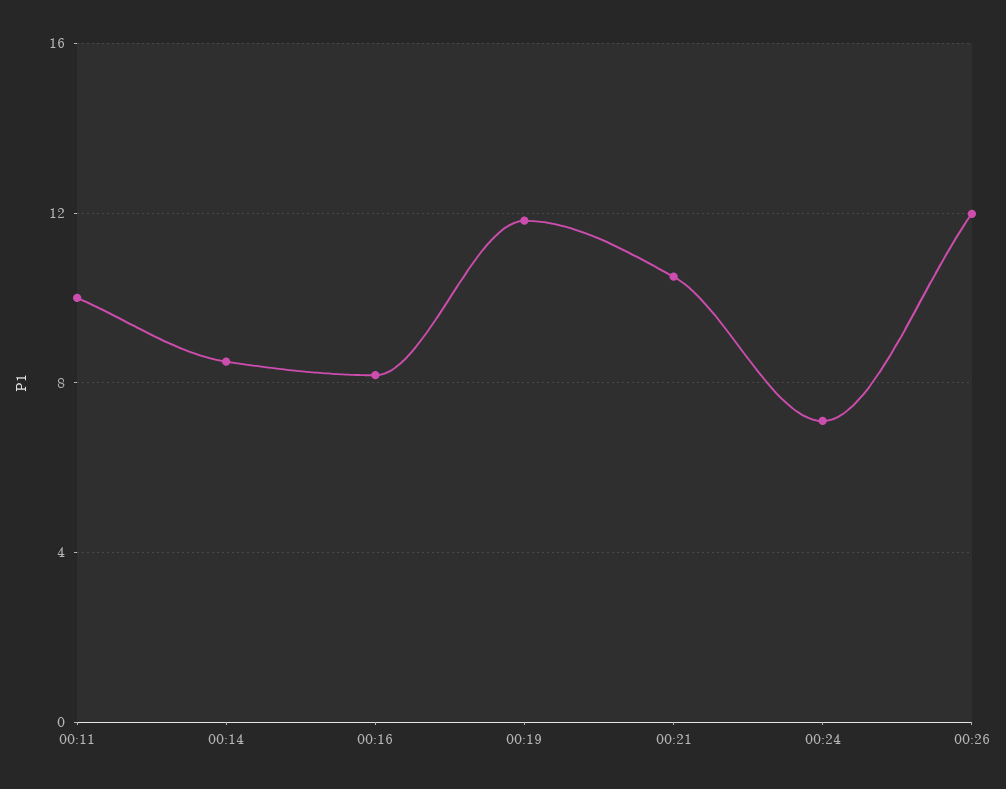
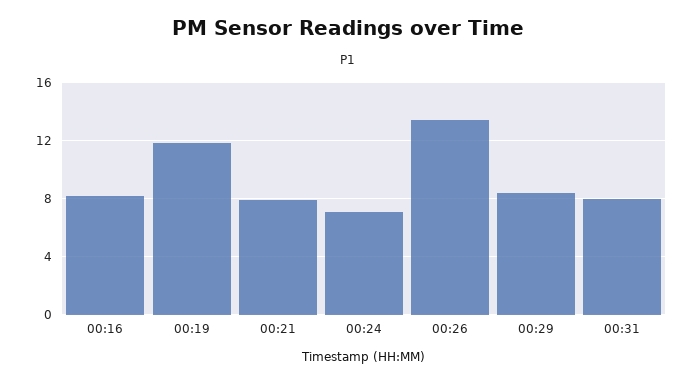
00:11: 10 -> none
00:14: 8.5 -> none
00:21: 10.5 -> 8
00:26: 12 -> 13.5
00:29: none -> 8.5
00:31: none -> 8

